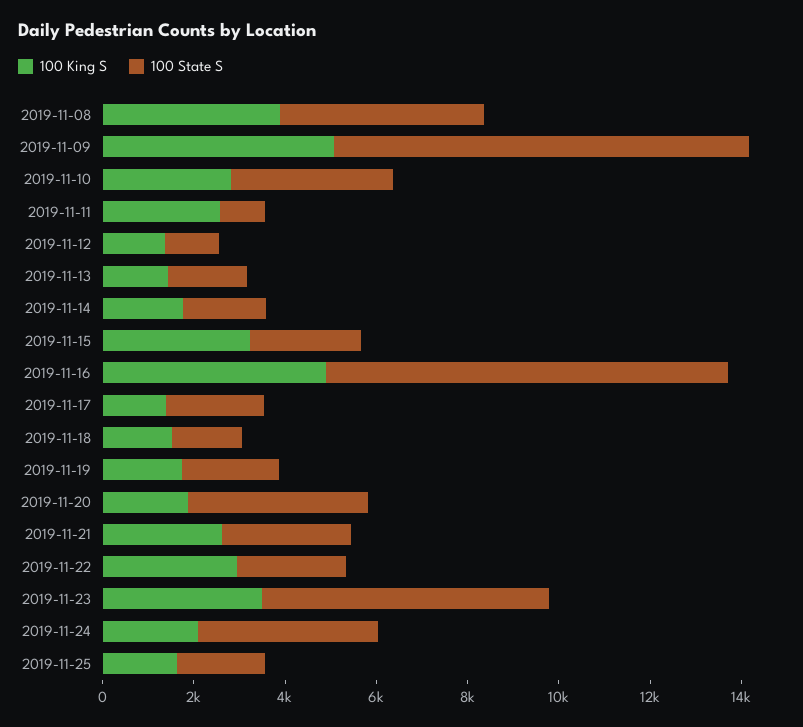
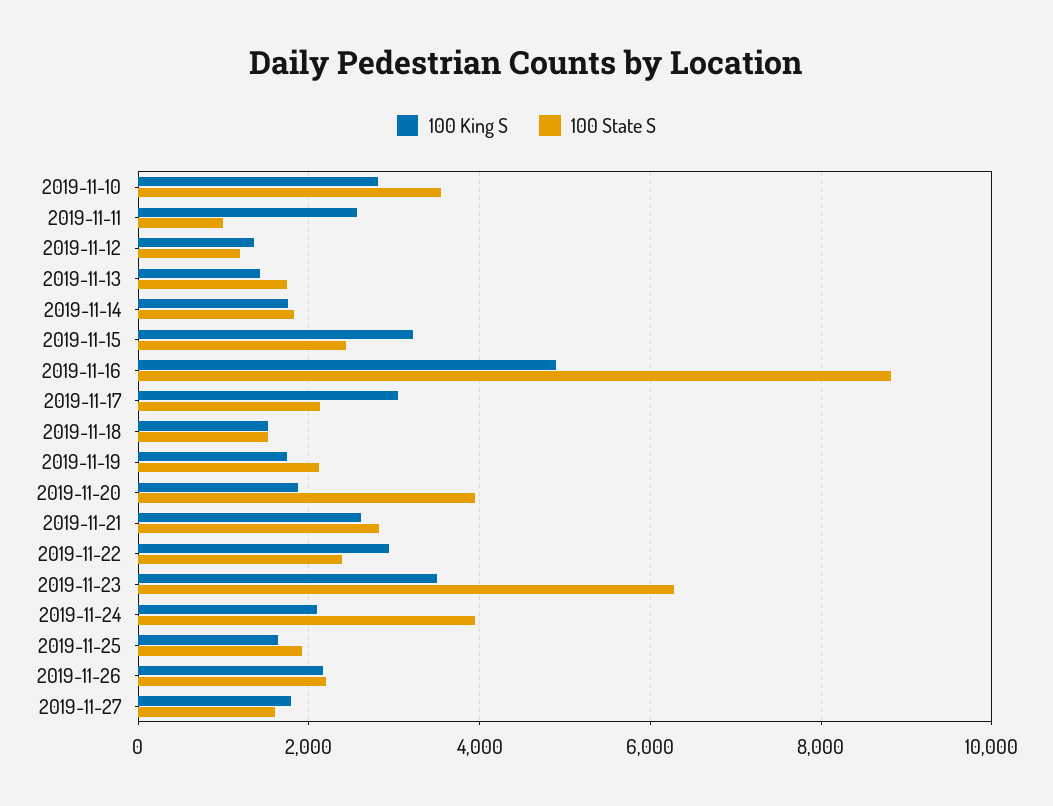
100 King S, 2019-11-08: 4000 -> none
100 State S, 2019-11-08: 4500 -> none
100 King S, 2019-11-09: 5000 -> none
100 State S, 2019-11-09: 9000 -> none
100 King S, 2019-11-17: 1500 -> 3000
100 King S, 2019-11-26: none -> 2200
100 State S, 2019-11-26: none -> 2200
100 King S, 2019-11-27: none -> 1800
100 State S, 2019-11-27: none -> 1600

